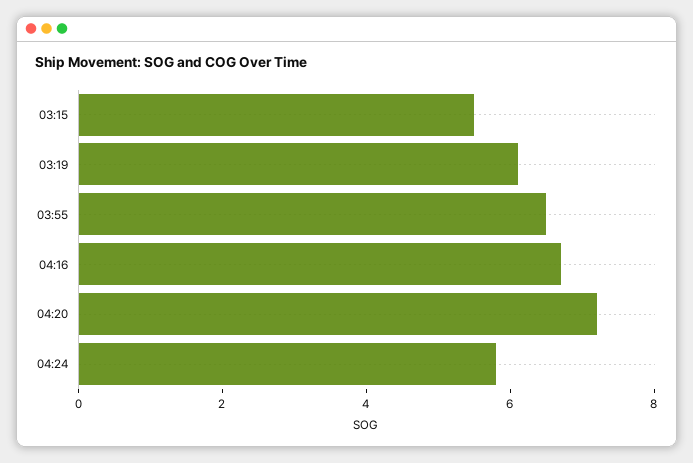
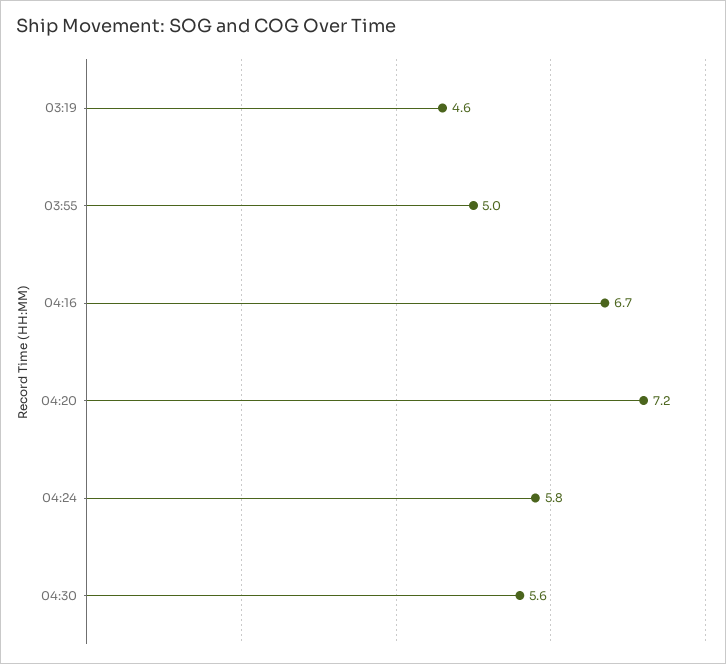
03:15: 5.5 -> none
03:19: 6 -> 4.6
03:55: 6.5 -> 5
04:30: none -> 5.6

